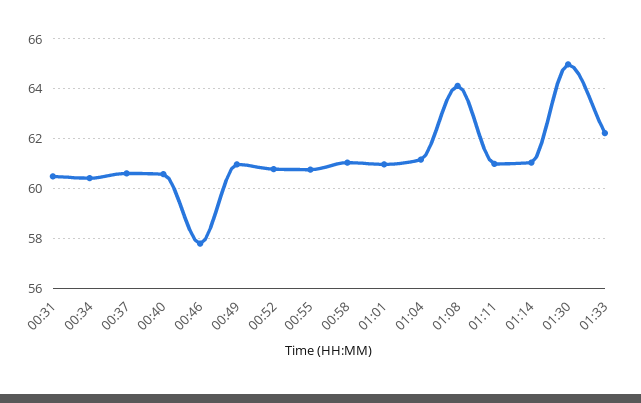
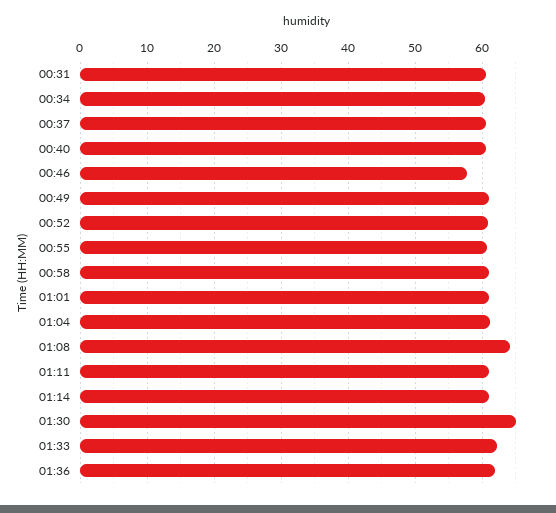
01:36: none -> 62

